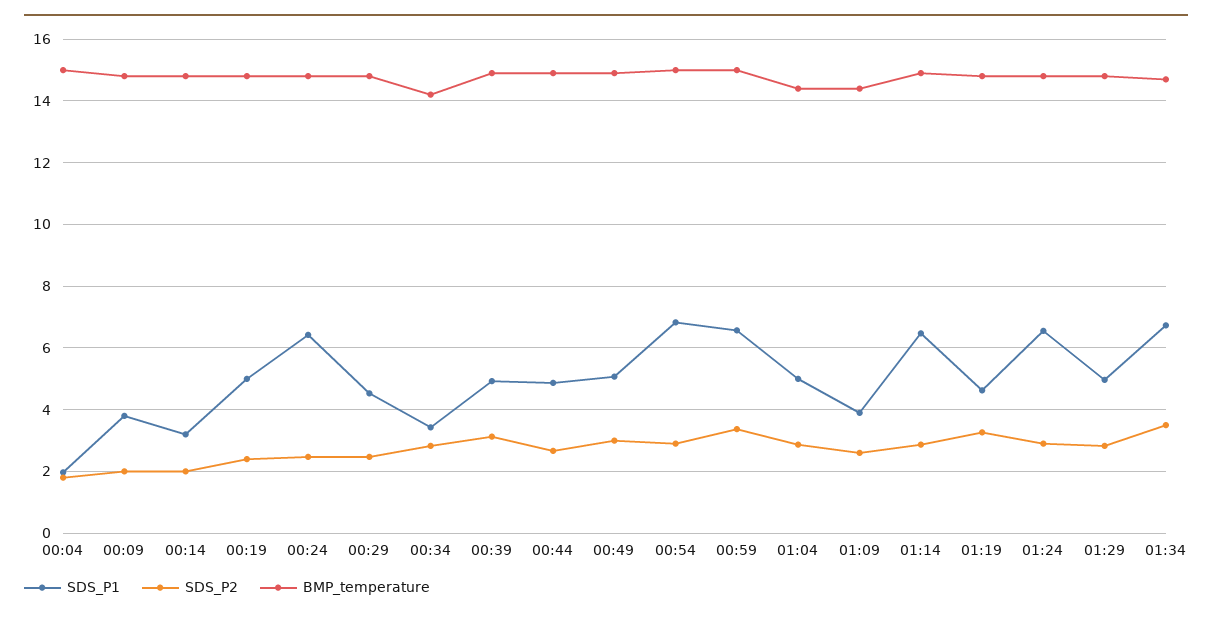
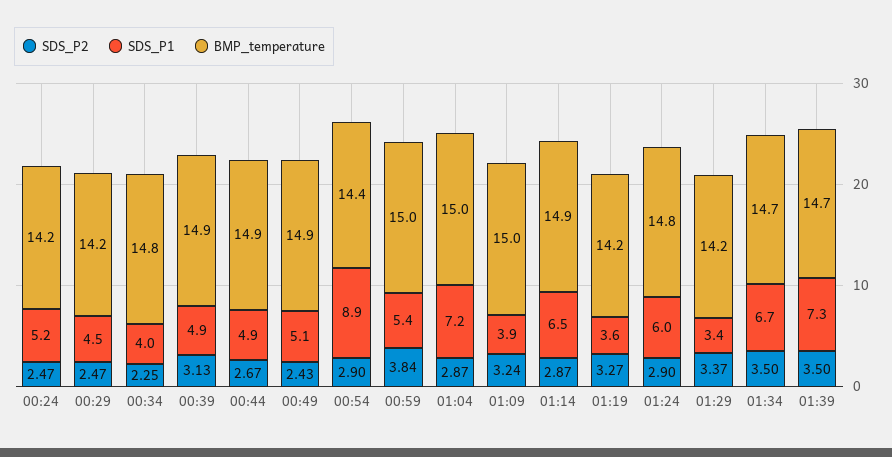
SDS_P1, 00:04: 2 -> none
SDS_P2, 00:04: 1.8 -> none
BMP_temperature, 00:04: 15 -> none
SDS_P1, 00:09: 3.8 -> none
SDS_P2, 00:09: 2 -> none
BMP_temperature, 00:09: 14.8 -> none
SDS_P1, 00:14: 3.2 -> none
SDS_P2, 00:14: 2 -> none
BMP_temperature, 00:14: 14.8 -> none
SDS_P1, 00:19: 5 -> none
SDS_P2, 00:19: 2.4 -> none
BMP_temperature, 00:19: 14.8 -> none
SDS_P1, 00:24: 6.4 -> 5.2
BMP_temperature, 00:24: 14.8 -> 14.2
BMP_temperature, 00:29: 14.8 -> 14.2
SDS_P1, 00:34: 3.4 -> 4
SDS_P2, 00:34: 2.8 -> 2.25
BMP_temperature, 00:34: 14.2 -> 14.8
SDS_P2, 00:49: 3 -> 2.43
SDS_P1, 00:54: 6.8 -> 8.9
BMP_temperature, 00:54: 15 -> 14.4
SDS_P1, 00:59: 6.6 -> 5.4
SDS_P2, 00:59: 3.4 -> 3.84
SDS_P1, 01:04: 5 -> 7.2
BMP_temperature, 01:04: 14.4 -> 15
SDS_P2, 01:09: 2.6 -> 3.24
BMP_temperature, 01:09: 14.4 -> 15
SDS_P1, 01:19: 4.6 -> 3.6
BMP_temperature, 01:19: 14.8 -> 14.2
SDS_P1, 01:24: 6.6 -> 6
SDS_P1, 01:29: 5 -> 3.4
SDS_P2, 01:29: 2.8 -> 3.37
BMP_temperature, 01:29: 14.8 -> 14.2
SDS_P2, 01:39: none -> 3.5
SDS_P1, 01:39: none -> 7.3
BMP_temperature, 01:39: none -> 14.7

